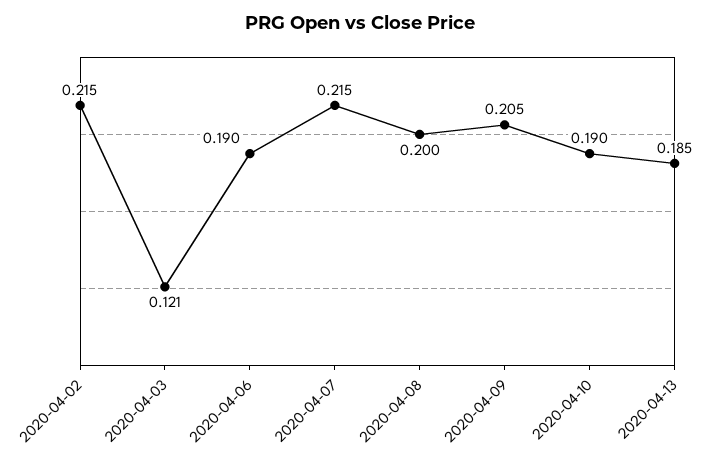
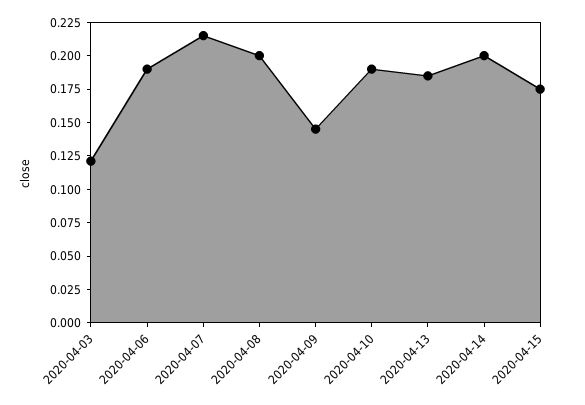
2020-04-02: 0.215 -> none
2020-04-09: 0.205 -> 0.15
2020-04-14: none -> 0.2
2020-04-15: none -> 0.175

